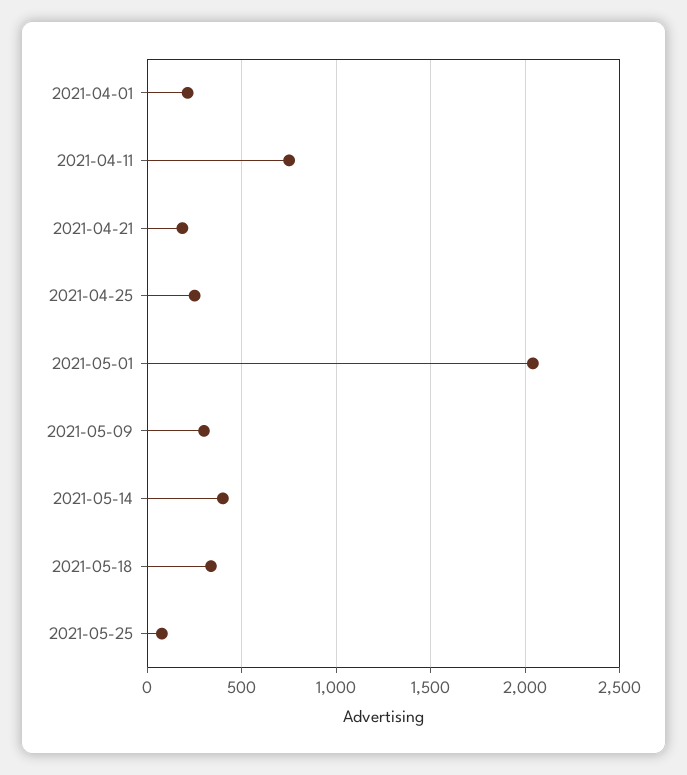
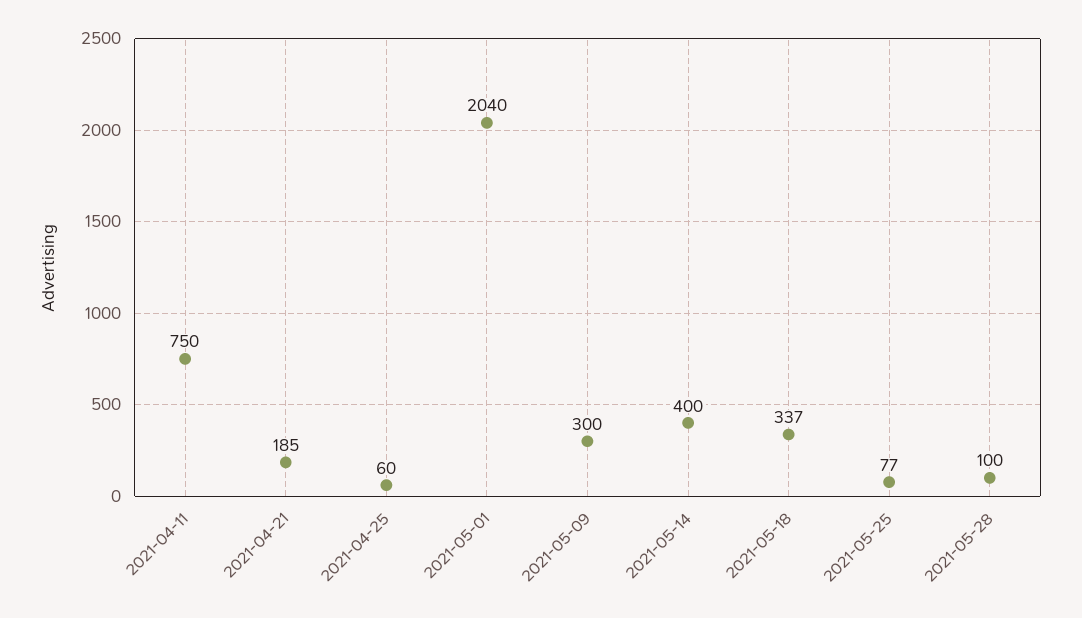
2021-04-01: 200 -> none
2021-04-25: 250 -> 60
2021-05-28: none -> 100

